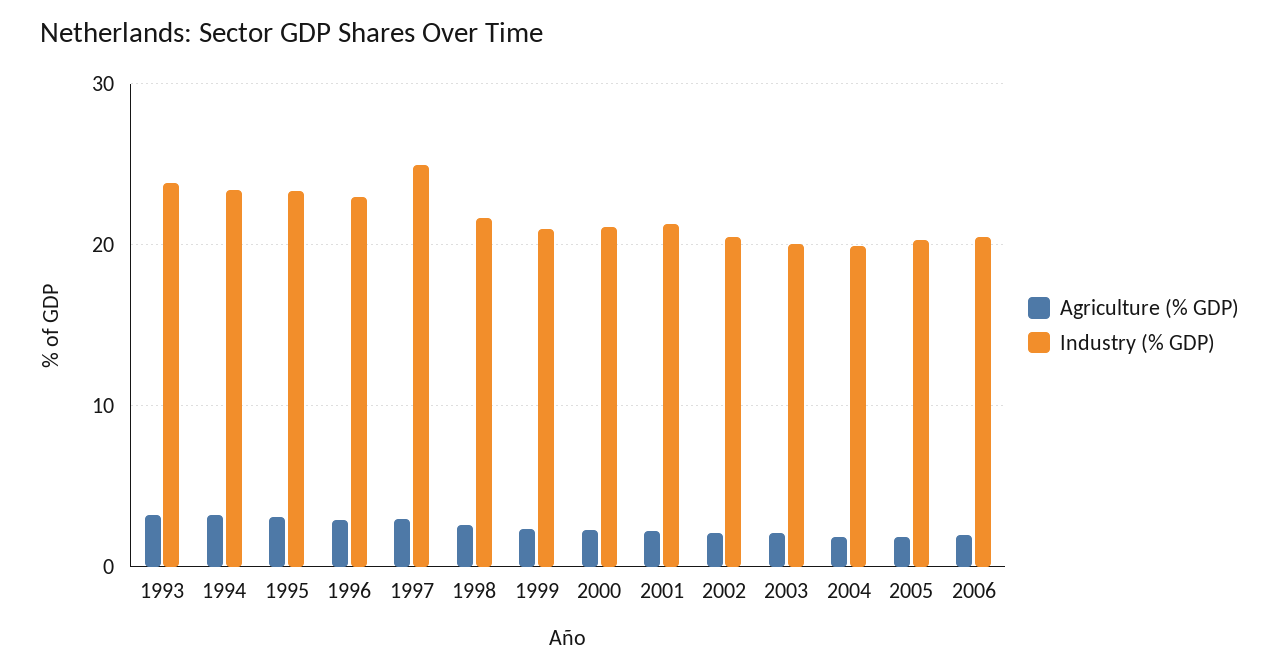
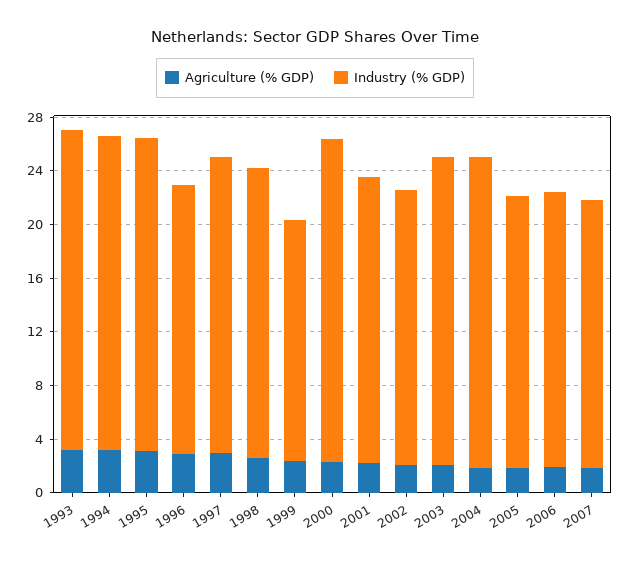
Industry (% GDP), 1996: 23 -> 20
Industry (% GDP), 1997: 25 -> 22
Industry (% GDP), 1999: 21 -> 18
Industry (% GDP), 2000: 21 -> 24
Industry (% GDP), 2003: 20 -> 23
Industry (% GDP), 2004: 20 -> 23
Agriculture (% GDP), 2007: none -> 2
Industry (% GDP), 2007: none -> 20

